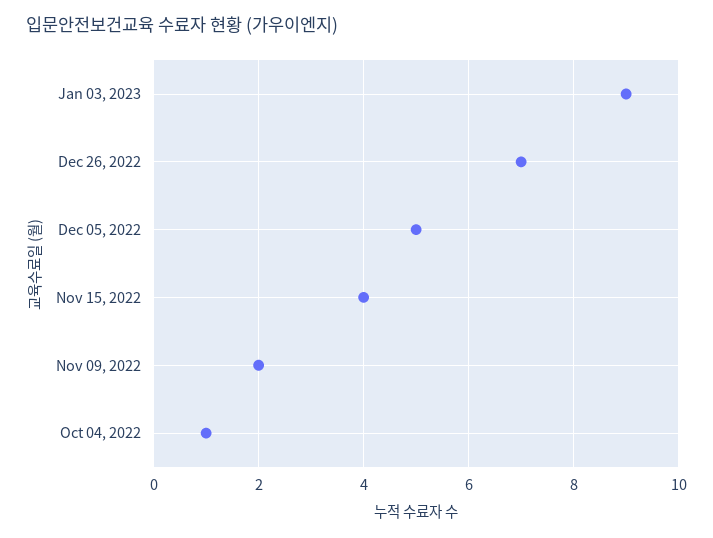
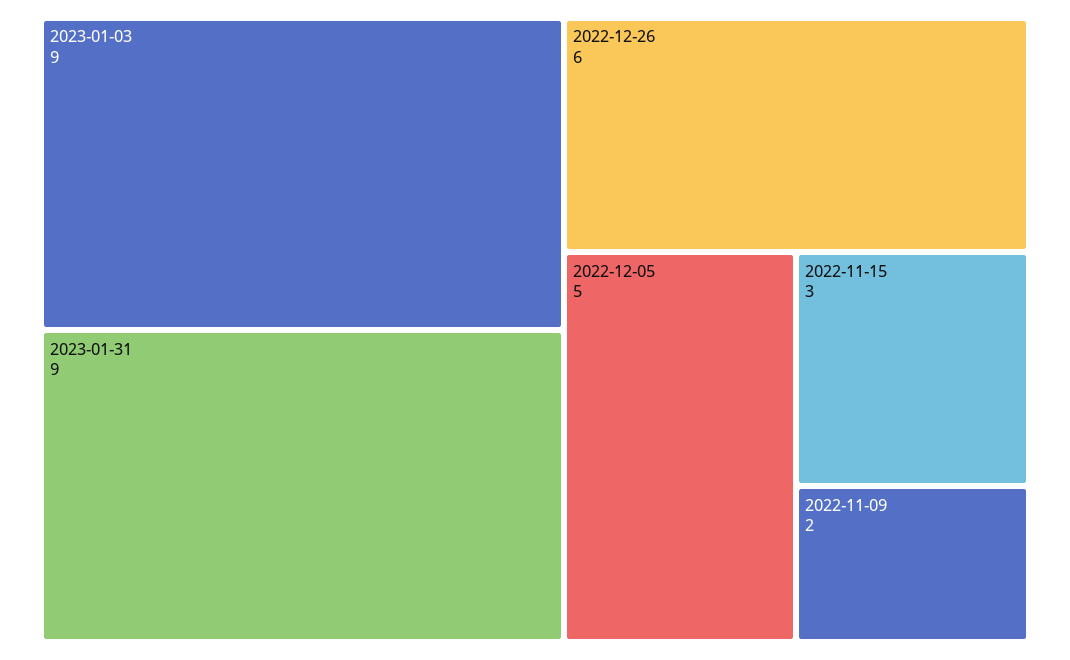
Dec 26, 2022: 7 -> 6
Nov 15, 2022: 4 -> 3
Oct 04, 2022: 1 -> none
2023-01-31: none -> 9

